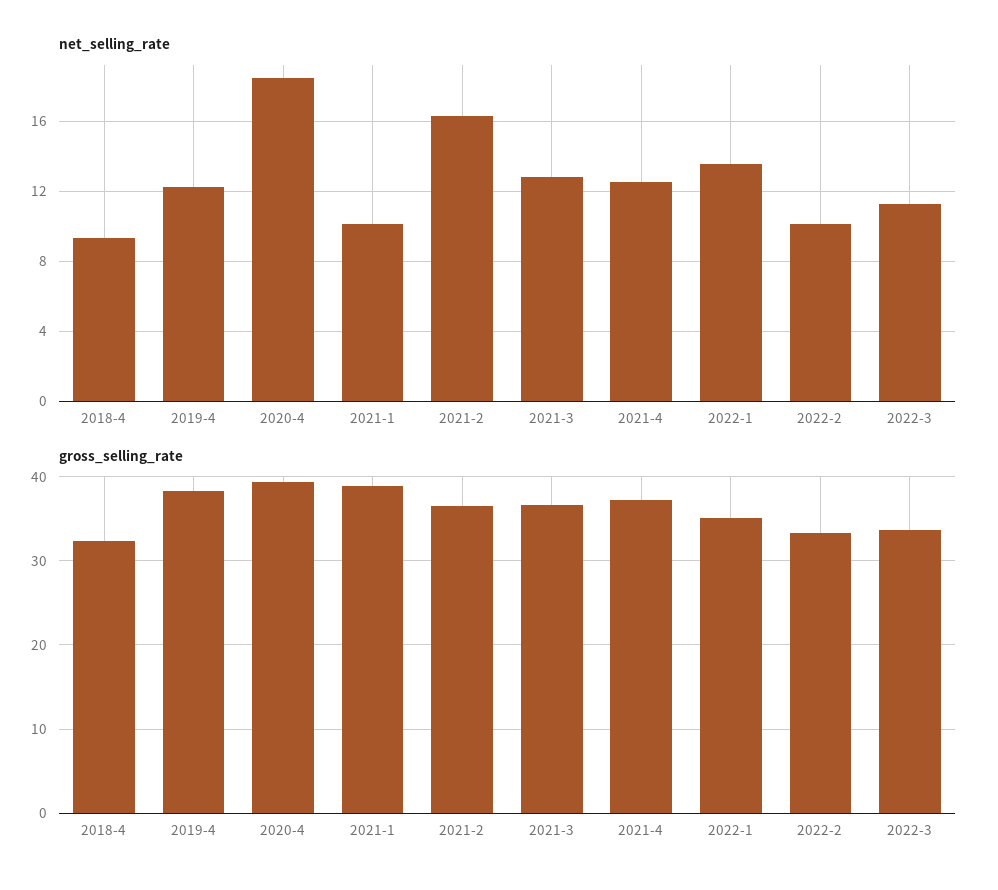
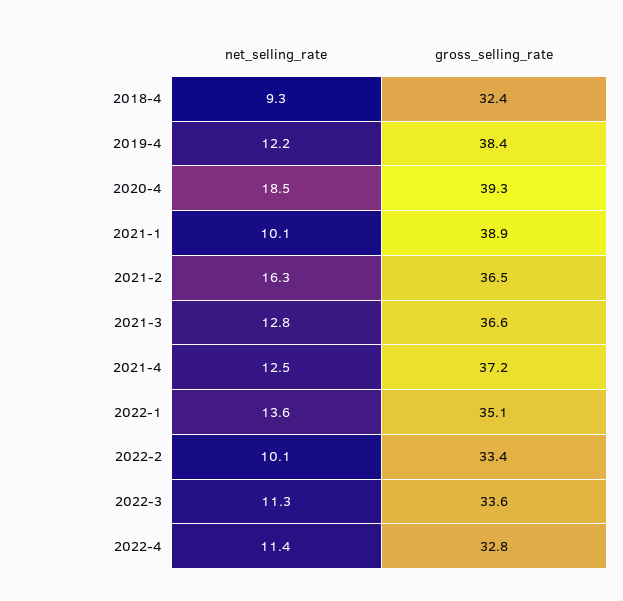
net_selling_rate, 2022-4: none -> 11.4
gross_selling_rate, 2022-4: none -> 32.8

